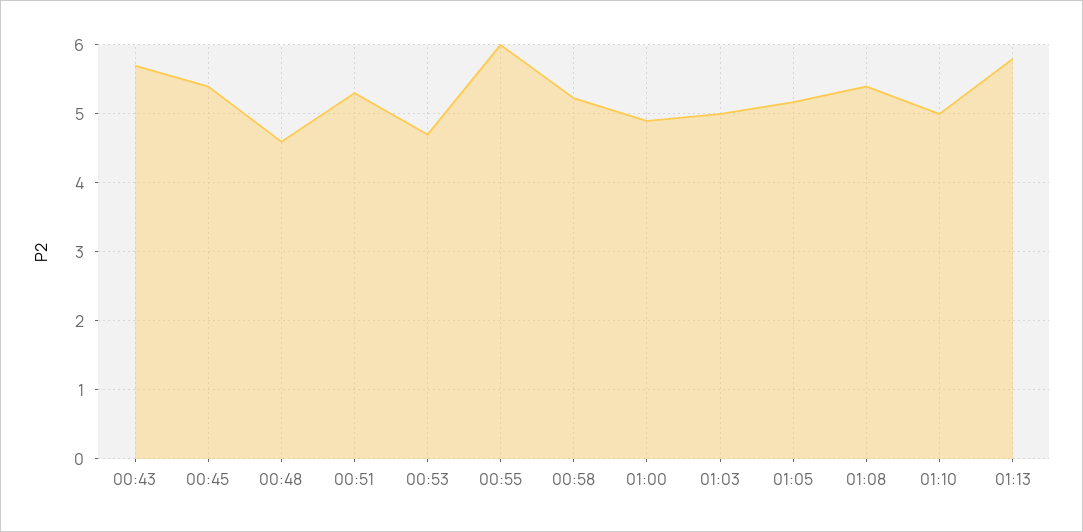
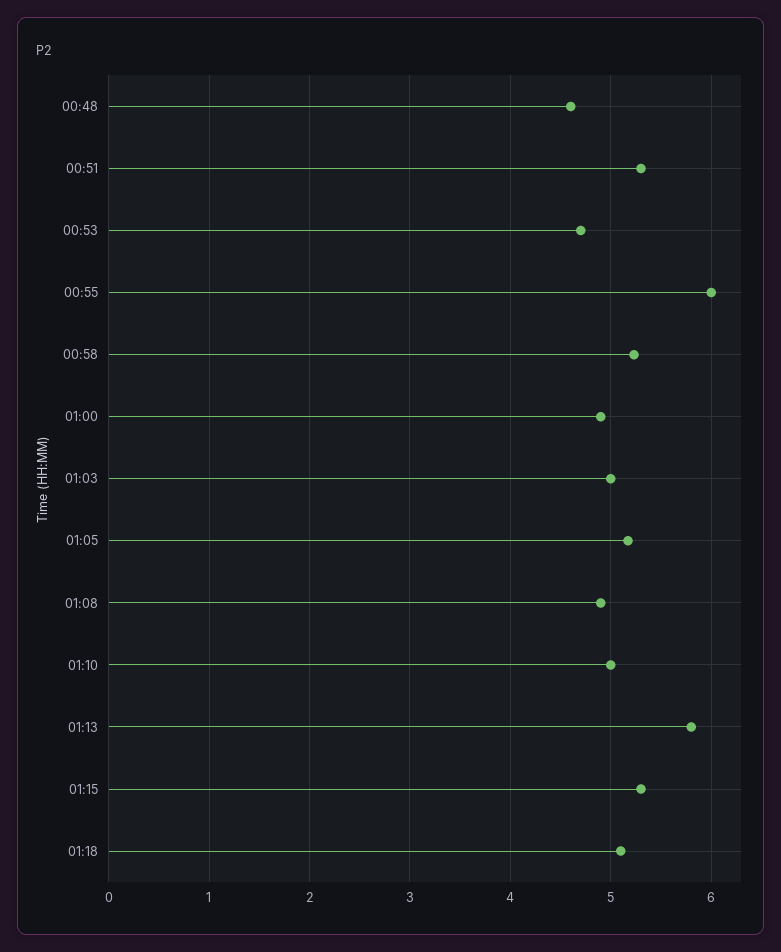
00:43: 5.7 -> none
00:45: 5.4 -> none
01:08: 5.4 -> 4.9
01:15: none -> 5.3
01:18: none -> 5.1

